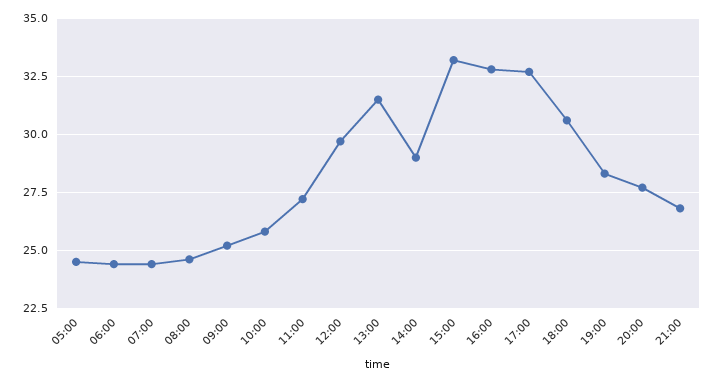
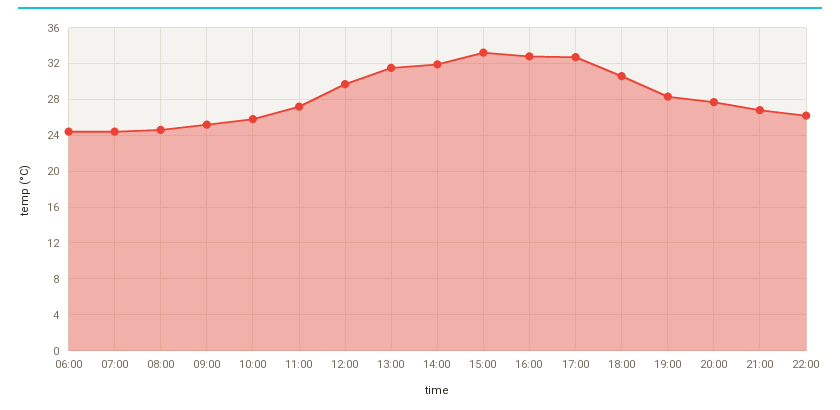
05:00: 24.5 -> none
14:00: 29 -> 32
22:00: none -> 26

